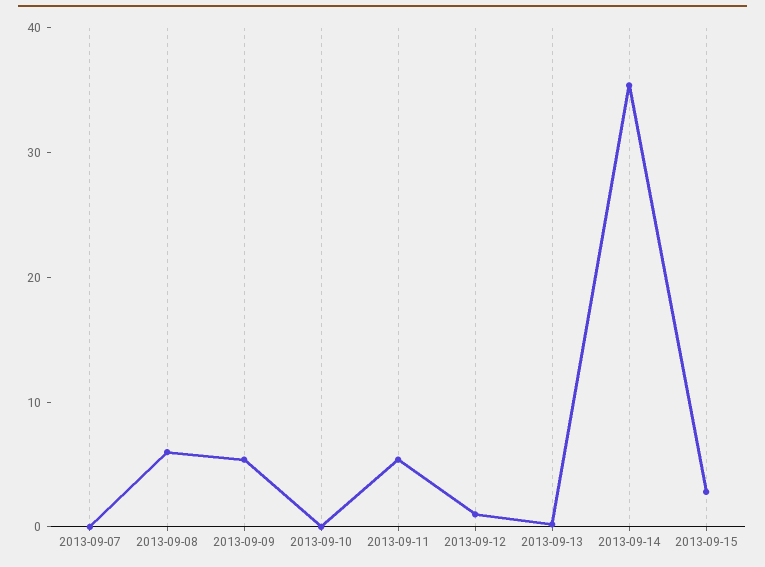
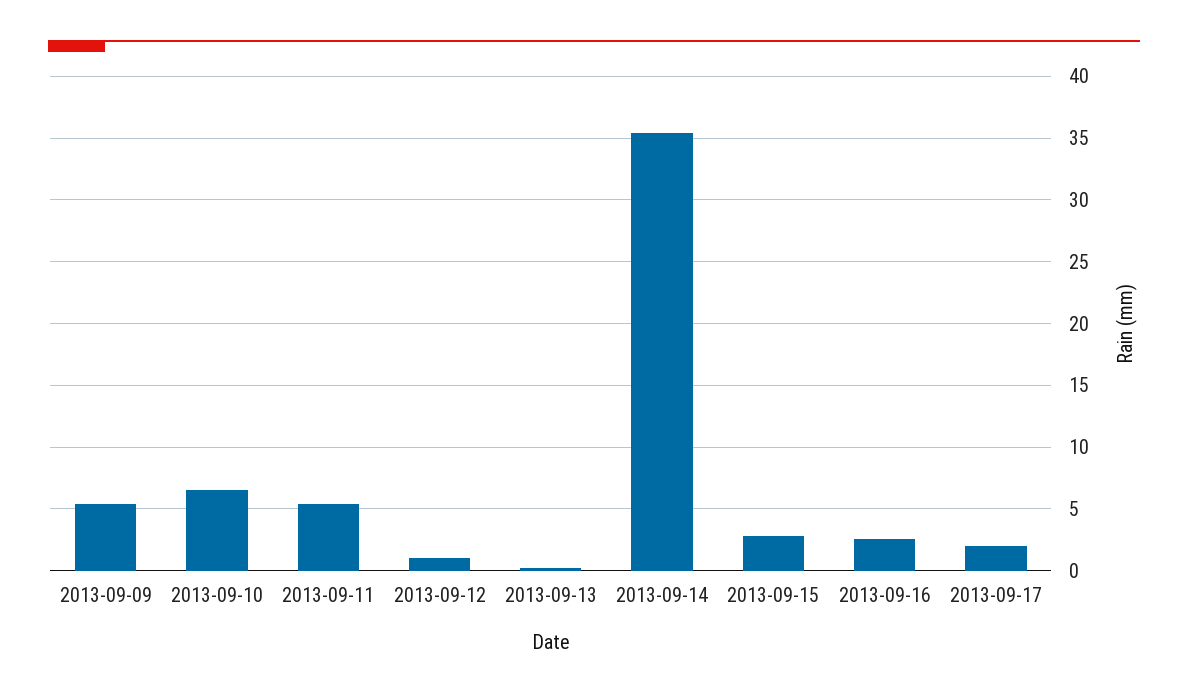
2013-09-07: 0 -> none
2013-09-08: 6 -> none
2013-09-10: 0 -> 6.5
2013-09-16: none -> 2.5
2013-09-17: none -> 2

